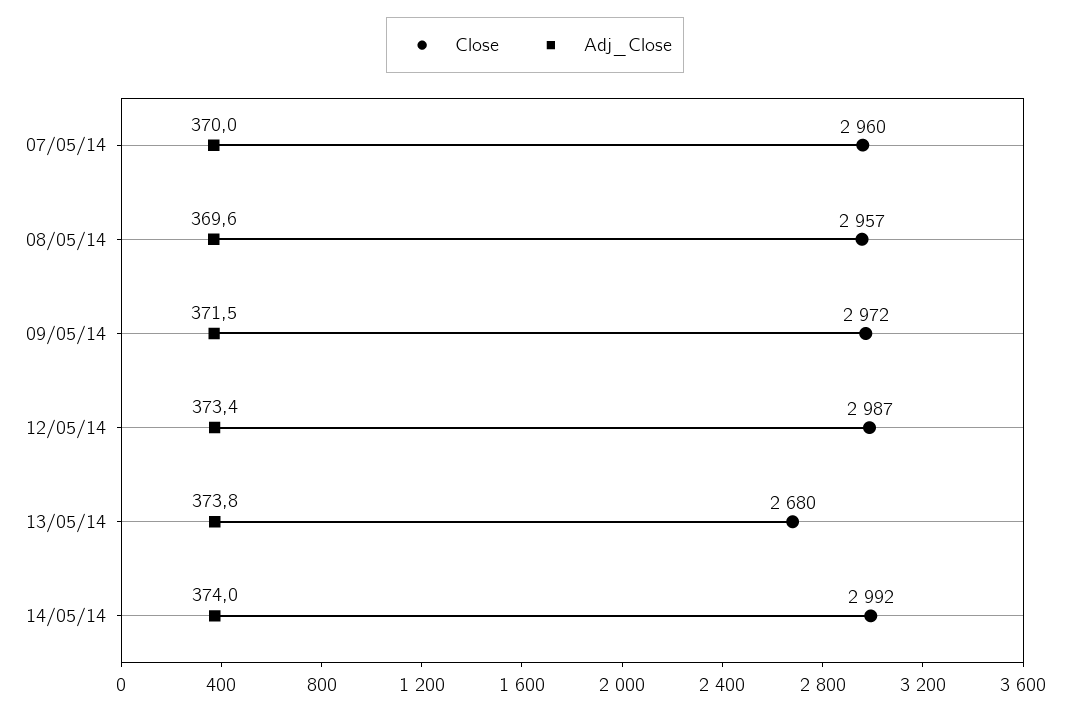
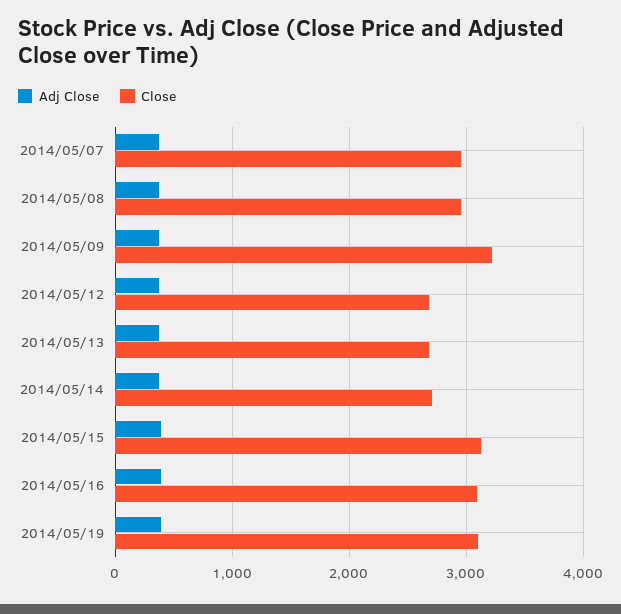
Close, 09/05/14: 2972 -> 3200
Close, 12/05/14: 2987 -> 2700
Close, 14/05/14: 2992 -> 2700
Adj_Close, 2014/05/15: none -> 400
Close, 2014/05/15: none -> 3100
Adj_Close, 2014/05/16: none -> 400
Close, 2014/05/16: none -> 3100
Adj_Close, 2014/05/19: none -> 400
Close, 2014/05/19: none -> 3100

